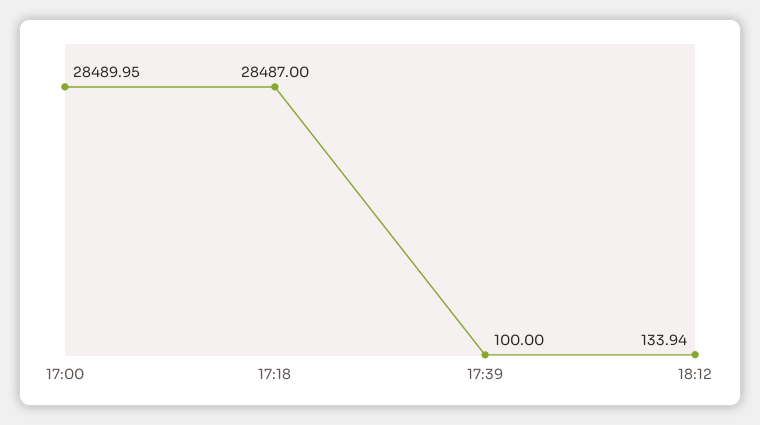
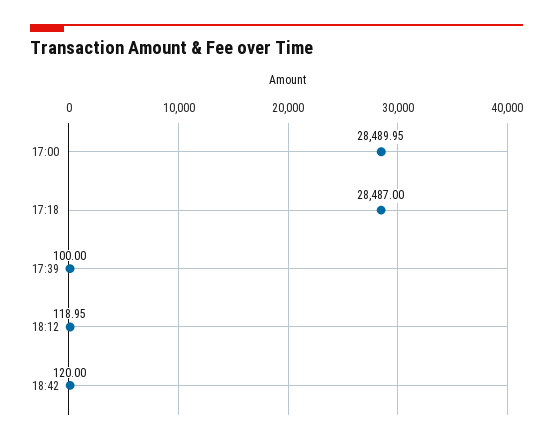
18:12: 133.94 -> 118.95
18:42: none -> 120

